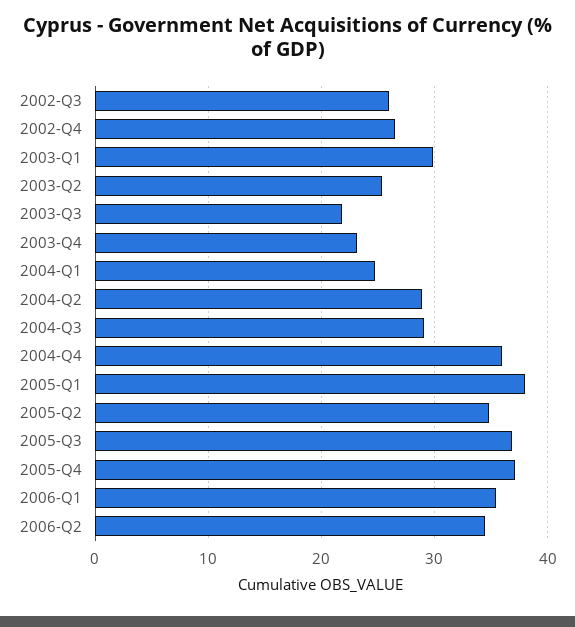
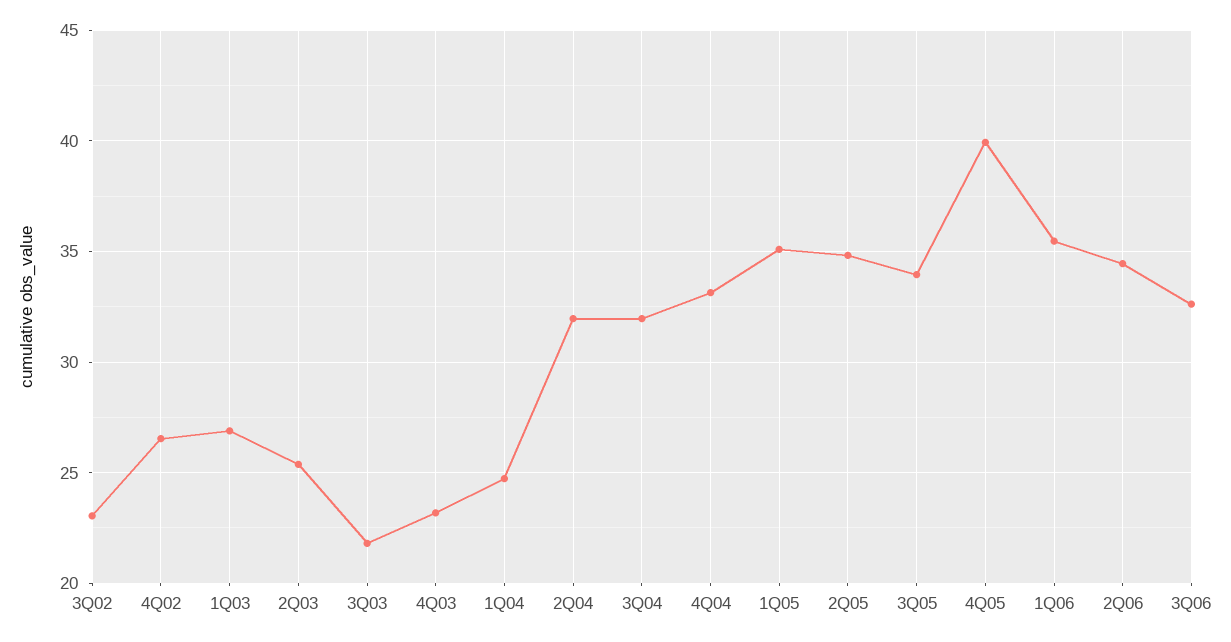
2002-Q3: 26 -> 23
2003-Q1: 30 -> 27
2004-Q2: 29 -> 32
2004-Q3: 29 -> 32
2004-Q4: 36 -> 33
2005-Q1: 38 -> 35
2005-Q3: 37 -> 34
2005-Q4: 37 -> 40
3Q06: none -> 32.5

